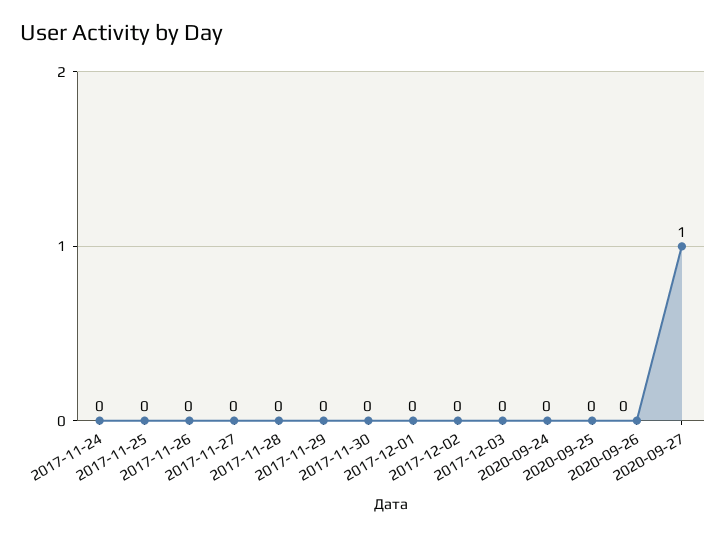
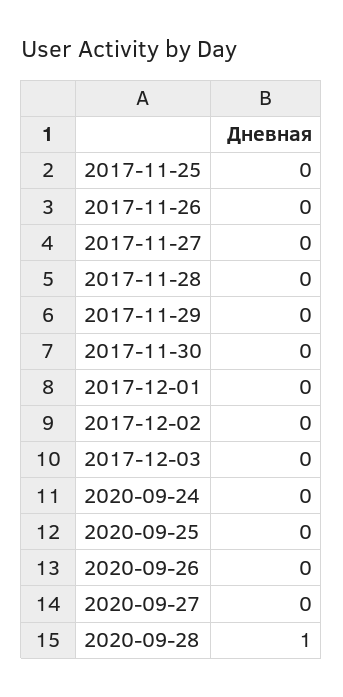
2017-11-24: 0 -> none
2020-09-27: 1 -> 0
2020-09-28: none -> 1

